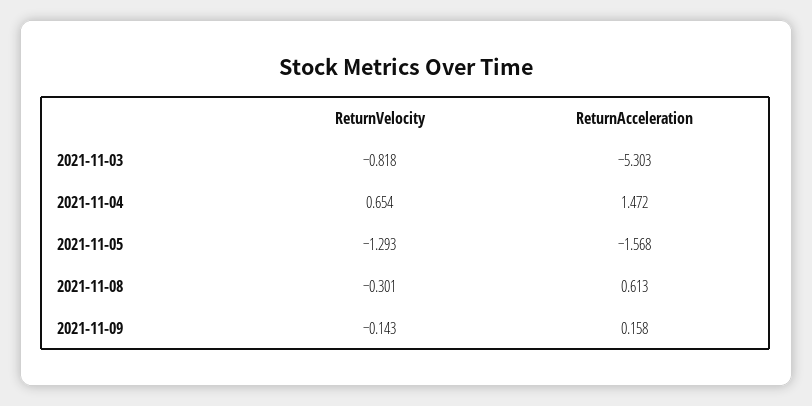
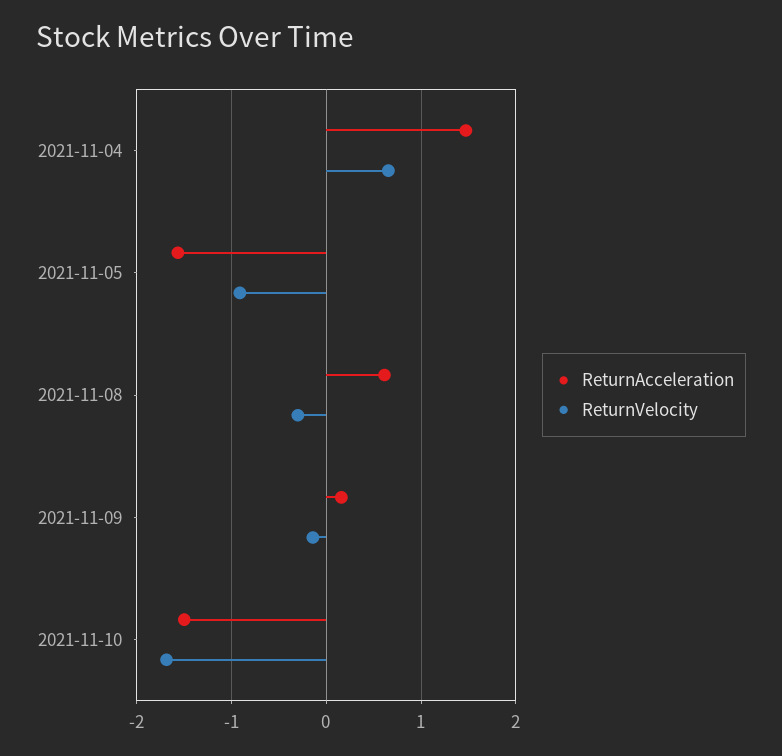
ReturnVelocity, 2021-11-03: -0.818 -> none
ReturnAcceleration, 2021-11-03: -5.303 -> none
ReturnVelocity, 2021-11-05: -1.293 -> -0.9
ReturnAcceleration, 2021-11-10: none -> -1.5
ReturnVelocity, 2021-11-10: none -> -1.7

